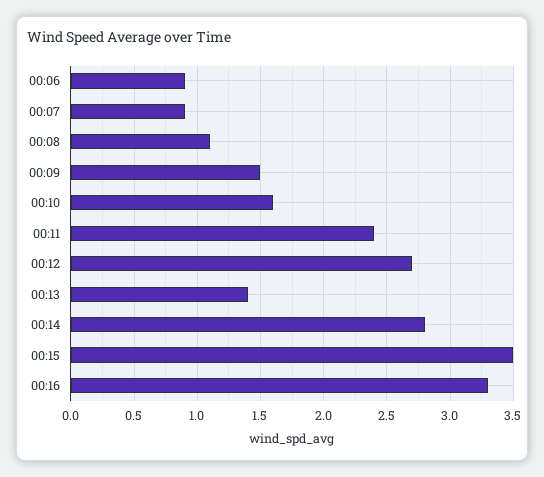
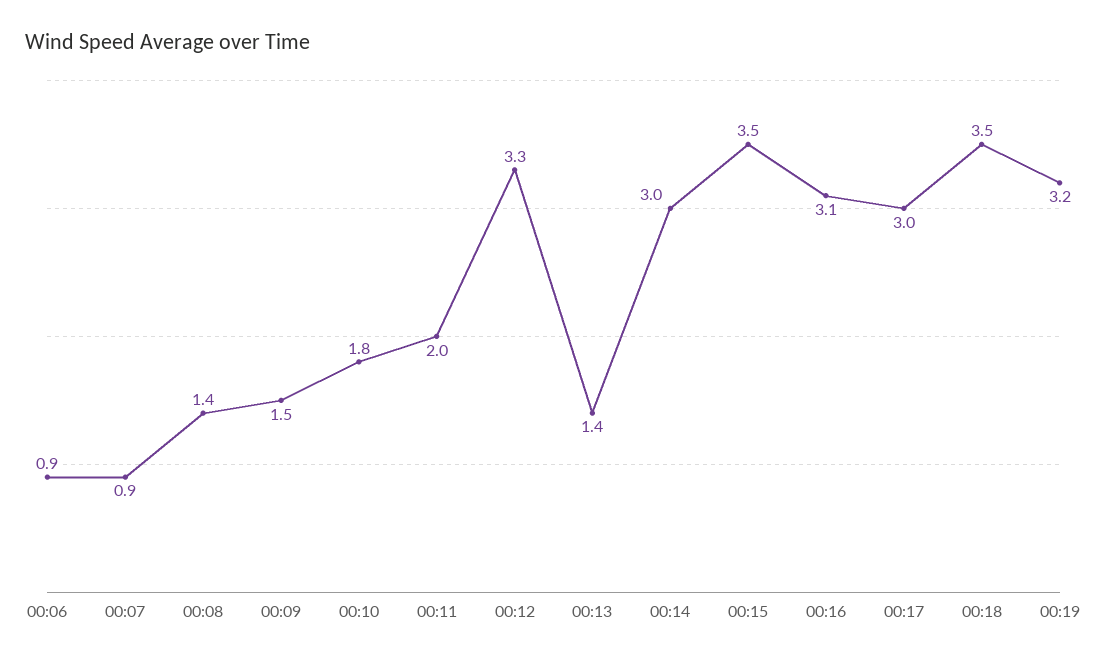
00:08: 1.1 -> 1.4
00:10: 1.6 -> 1.8
00:11: 2.4 -> 2
00:12: 2.7 -> 3.3
00:14: 2.8 -> 3
00:16: 3.3 -> 3.1
00:17: none -> 3
00:18: none -> 3.5
00:19: none -> 3.2

